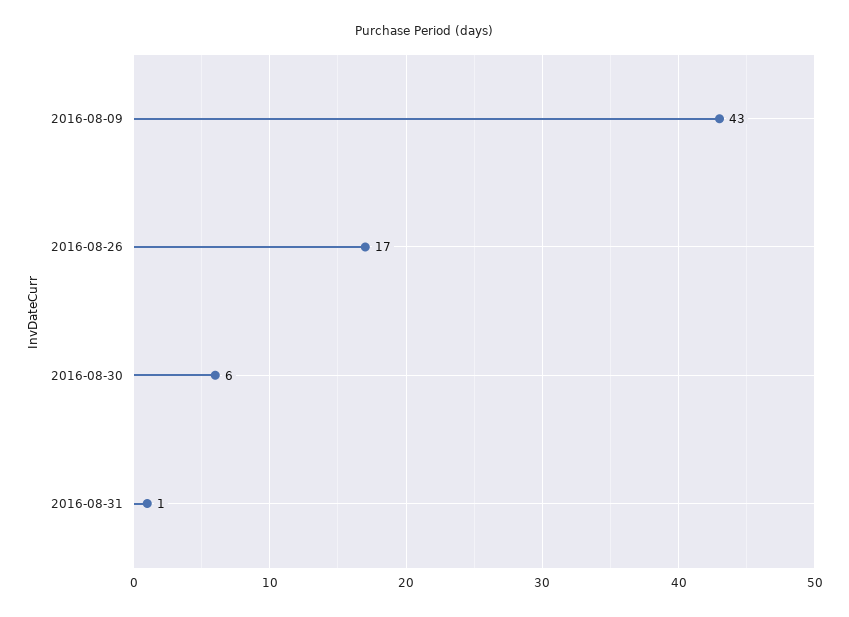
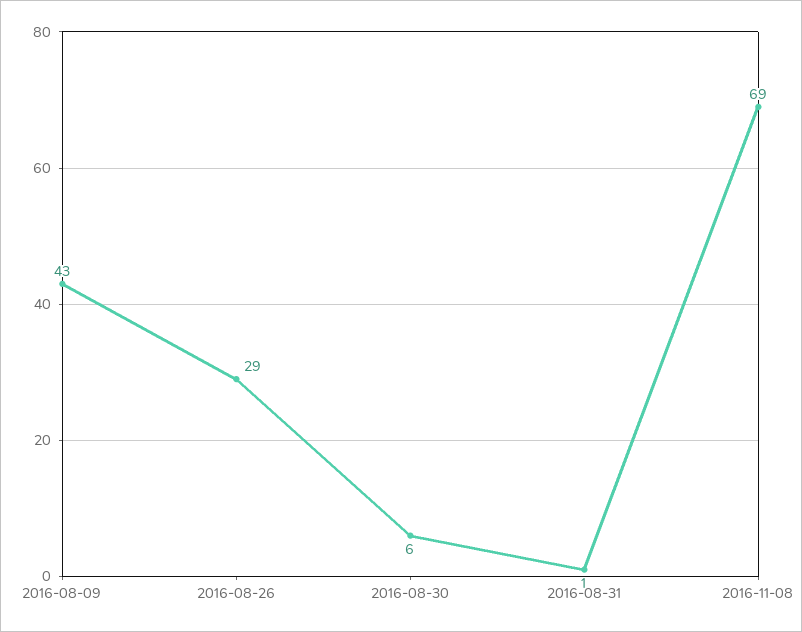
2016-08-26: 17 -> 29
2016-11-08: none -> 69

